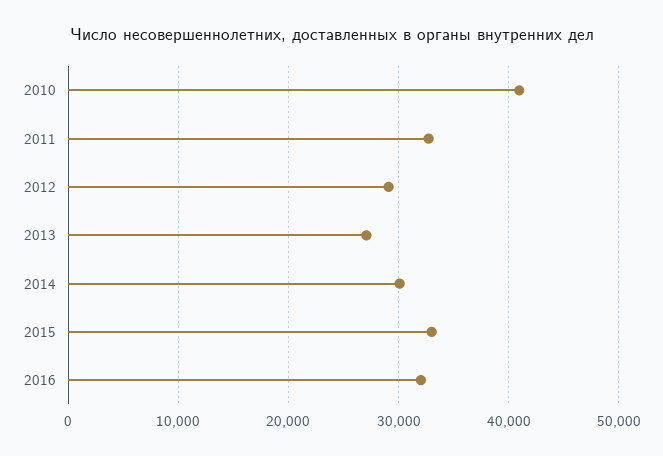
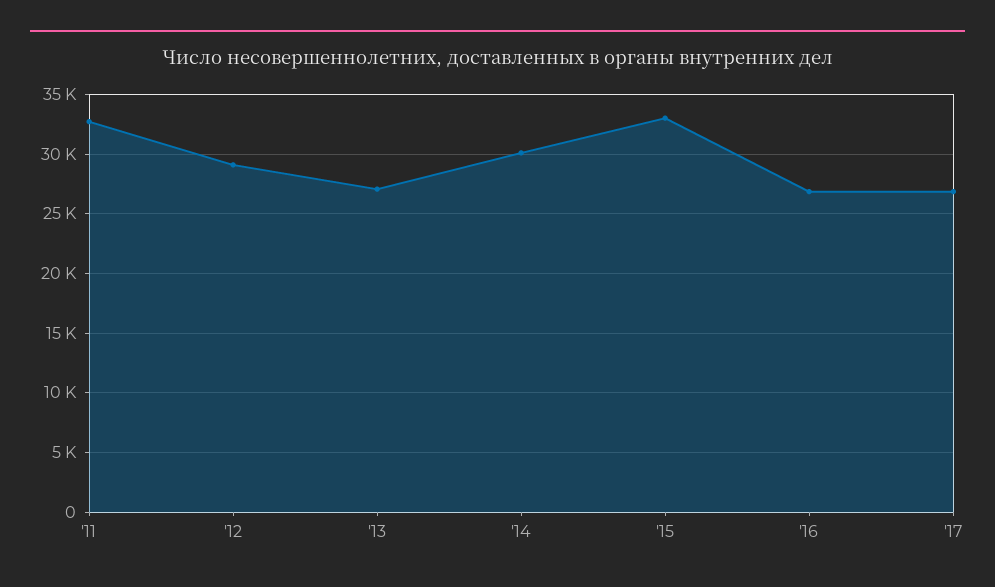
2010: 41000 -> none
2016: 32000 -> 27000
'17: none -> 27000

